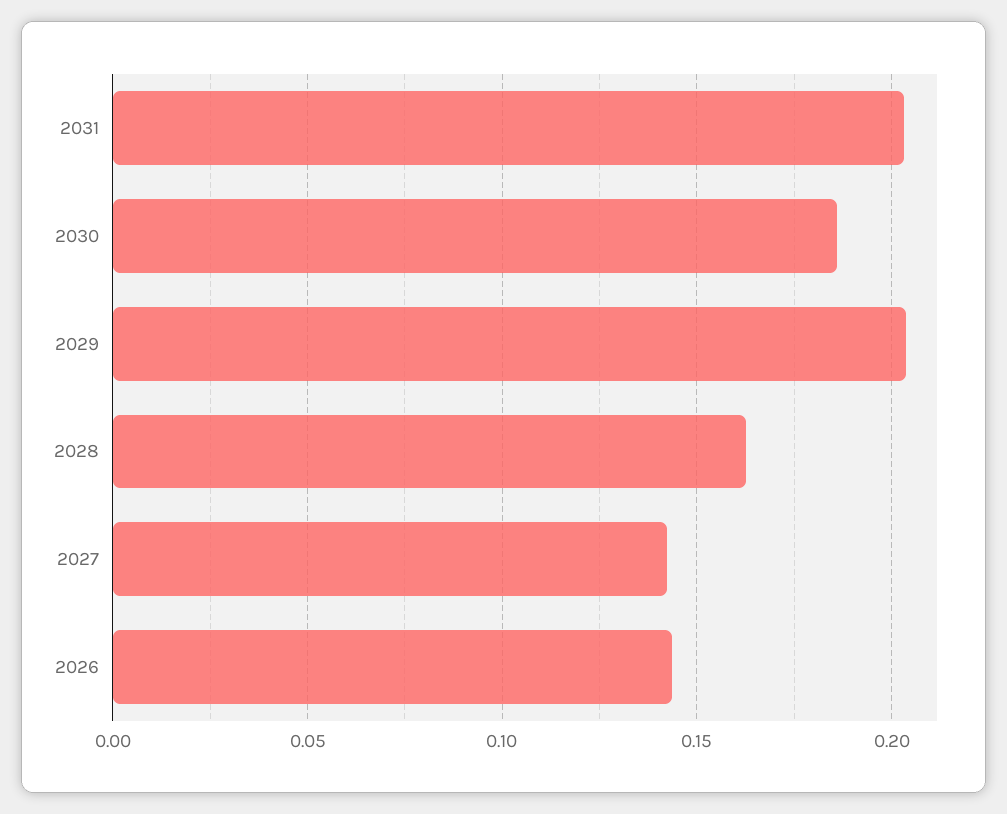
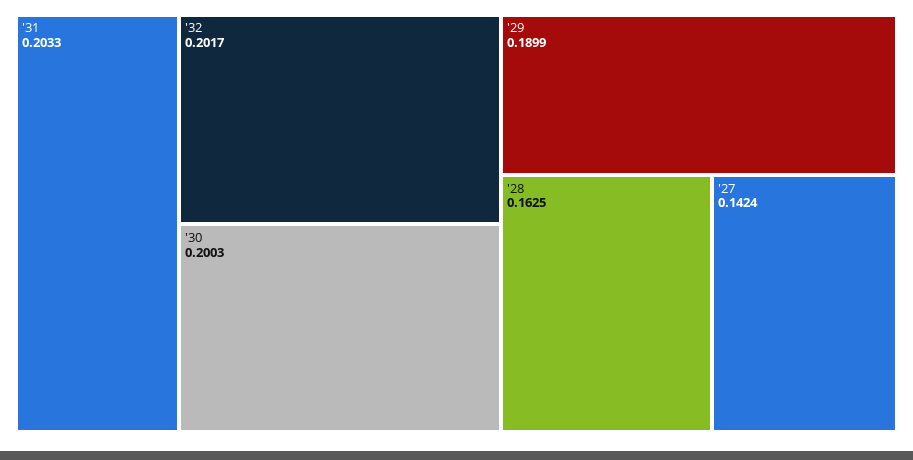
2030: 0.185 -> 0.2003
2029: 0.205 -> 0.1899
2026: 0.145 -> none
'32: none -> 0.2017

